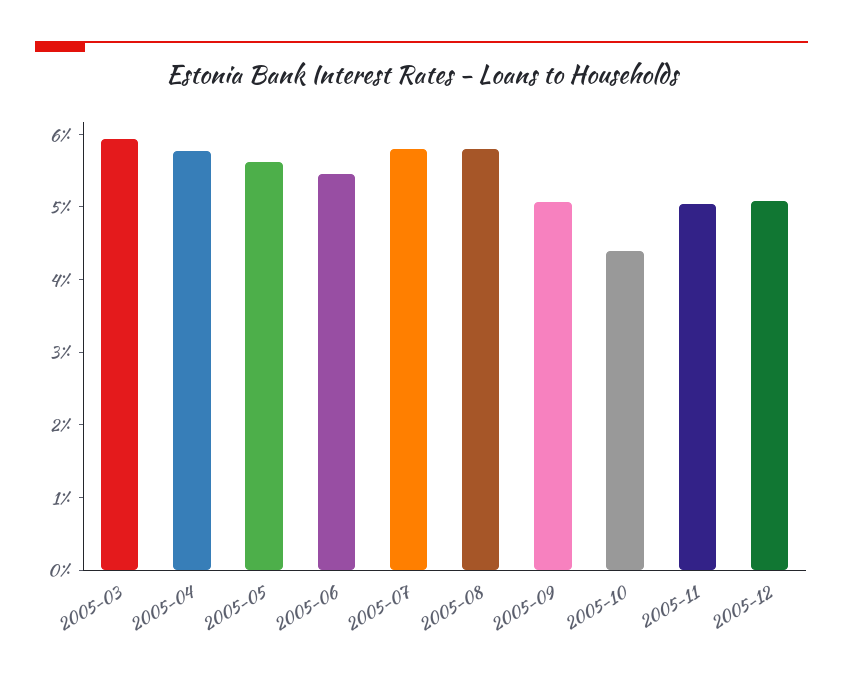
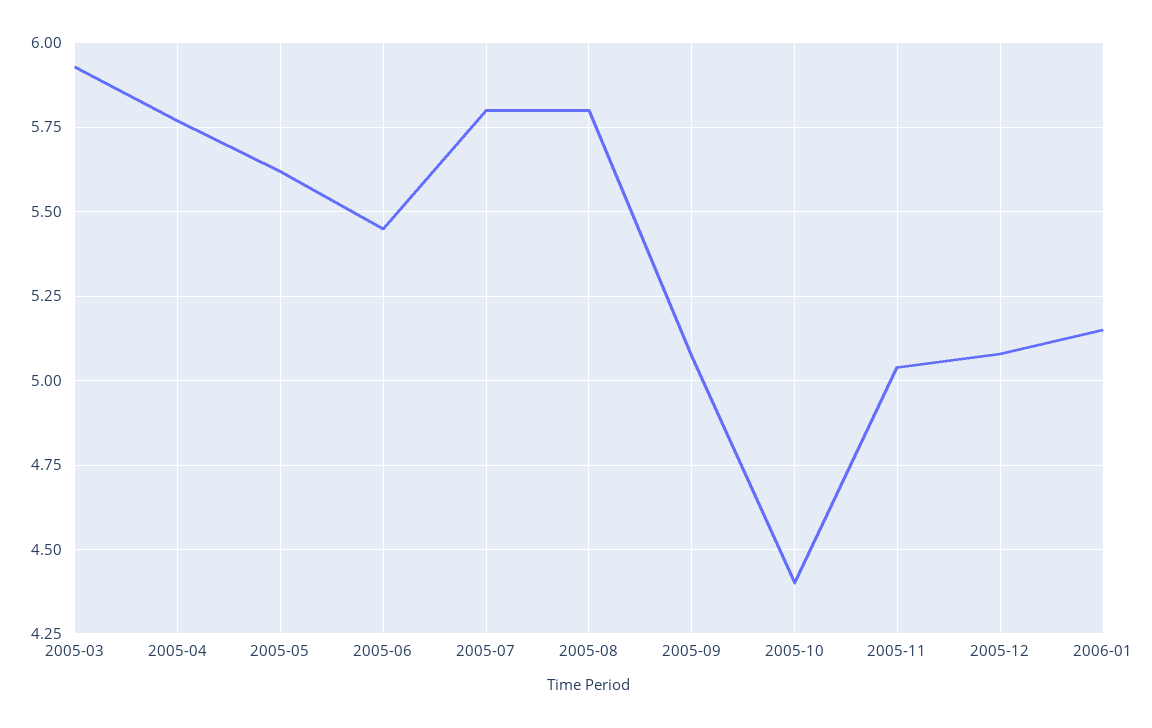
2006-01: none -> 5.15

